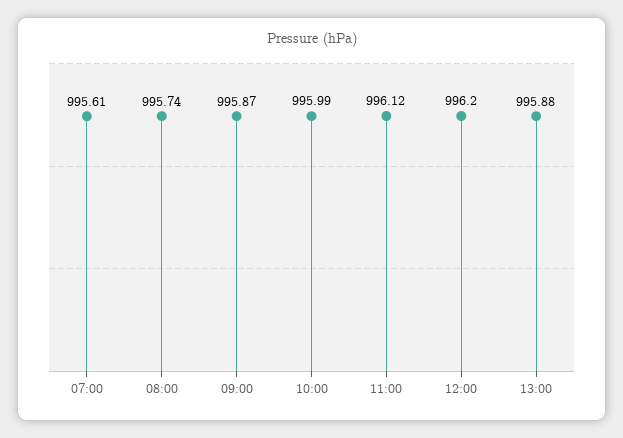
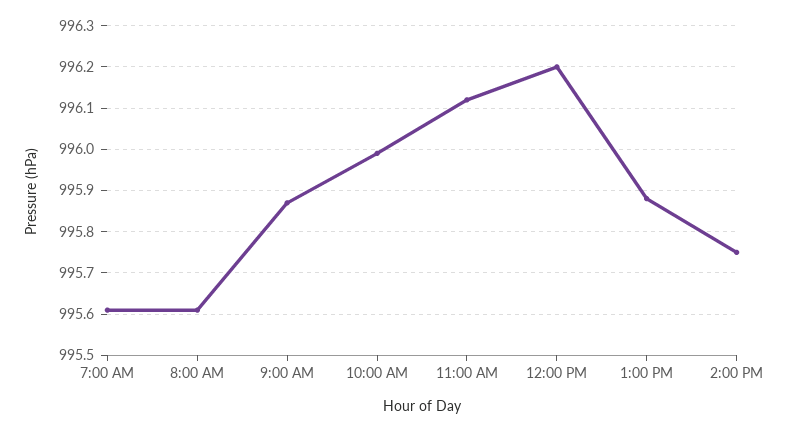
08:00: 995.74 -> 995.6
2:00 PM: none -> 995.75

